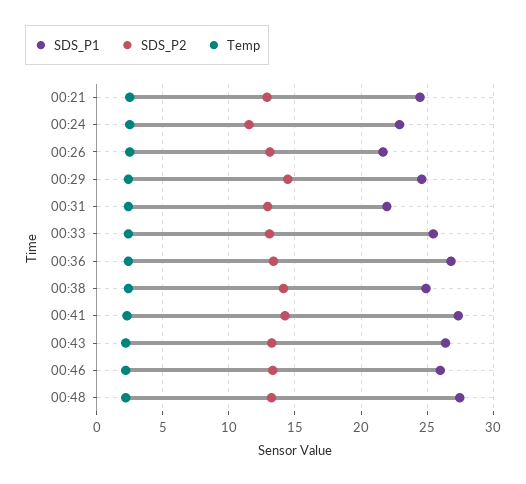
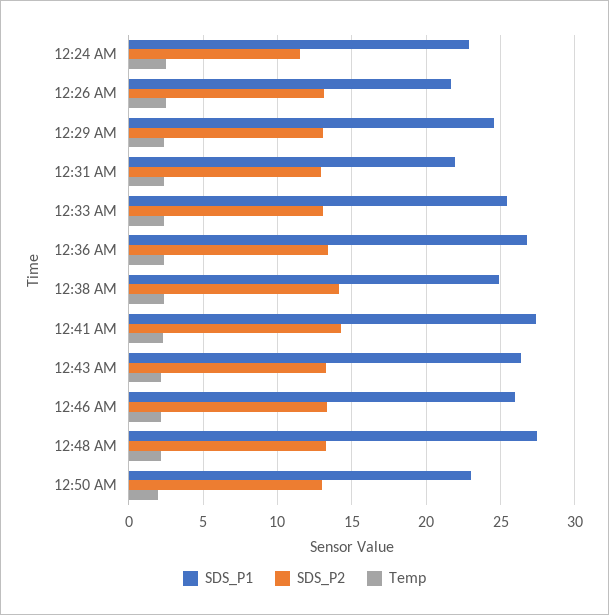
SDS_P1, 00:21: 24.5 -> none
SDS_P2, 00:21: 13 -> none
Temp, 00:21: 2.5 -> none
SDS_P2, 00:29: 14.5 -> 13
SDS_P1, 12:50 AM: none -> 23
SDS_P2, 12:50 AM: none -> 13
Temp, 12:50 AM: none -> 2

